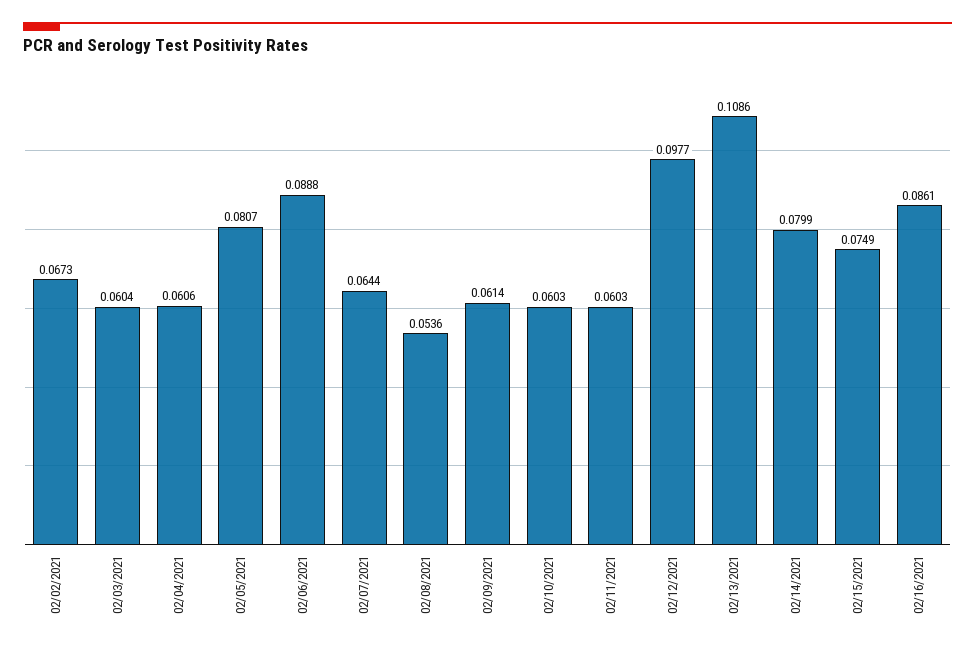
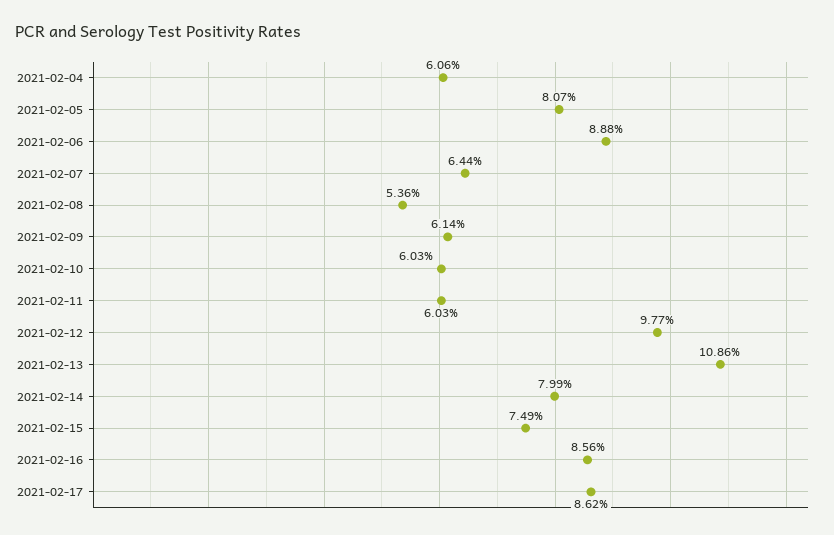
02/02/2021: 0.0673 -> none
02/03/2021: 0.0604 -> none
02/16/2021: 0.0861 -> 0.0856
2021-02-17: none -> 0.0862

